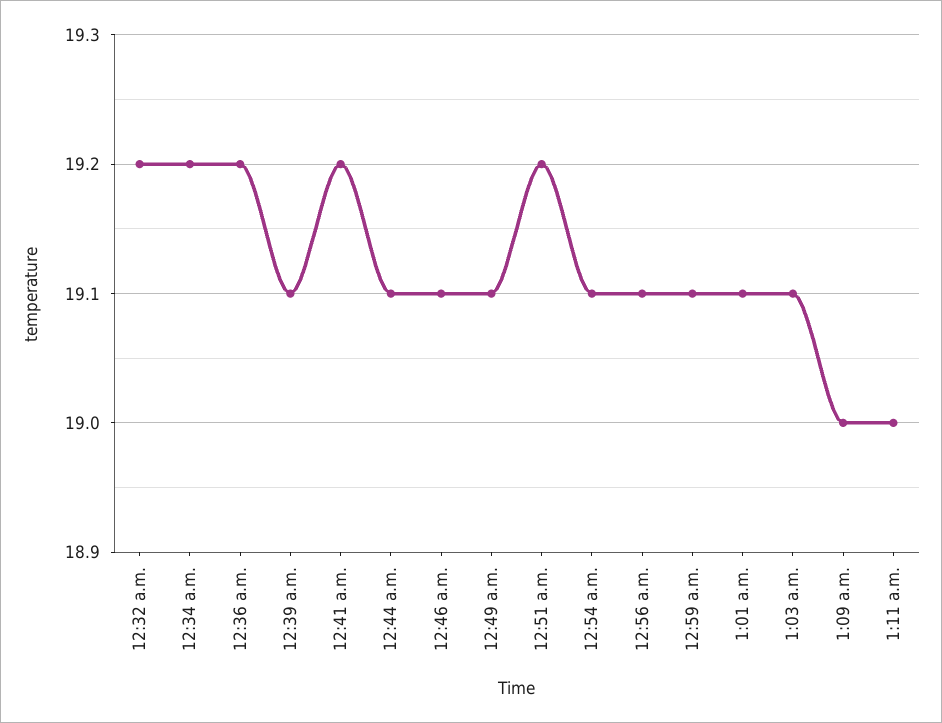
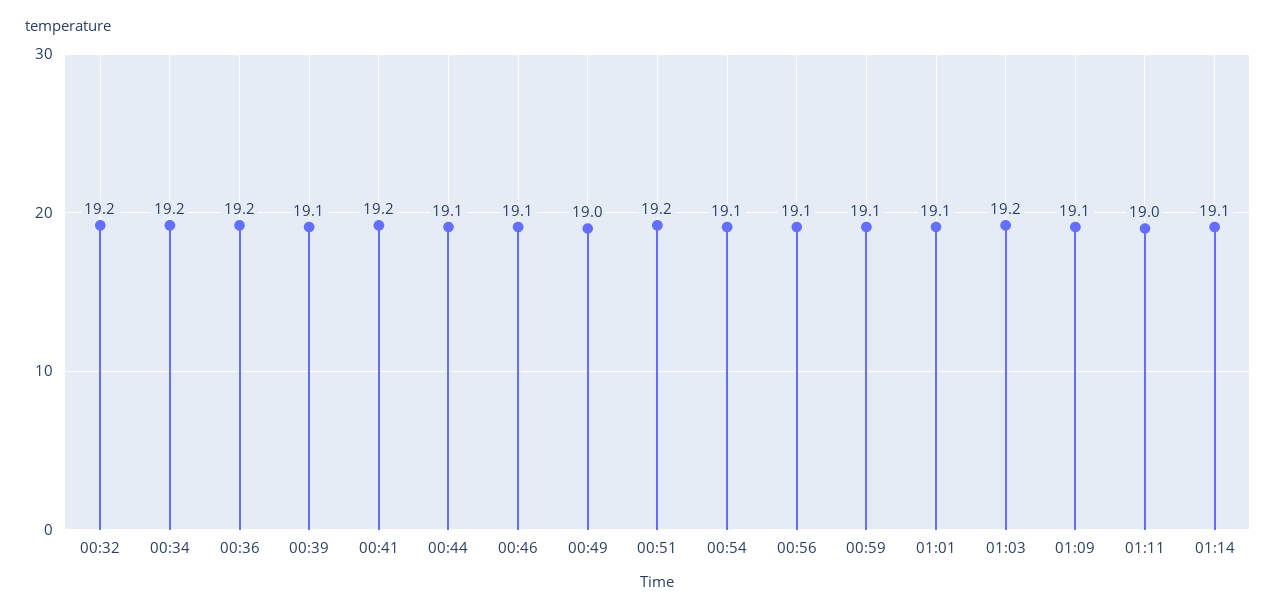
12:49 a.m.: 19.1 -> 19
1:03 a.m.: 19.1 -> 19.2
1:09 a.m.: 19 -> 19.1
01:14: none -> 19.1

